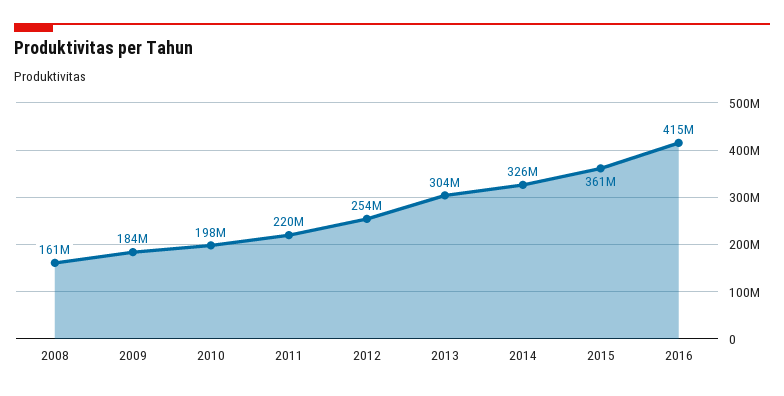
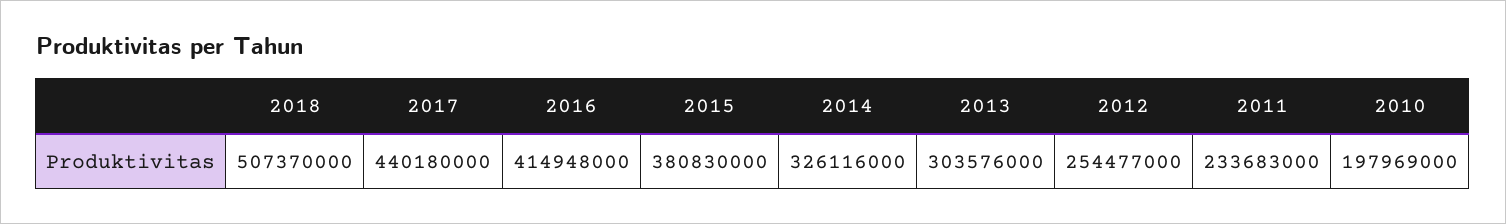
2008: 161000000 -> none
2009: 184000000 -> none
2011: 220000000 -> 233683000
2015: 361000000 -> 380830000
2018: none -> 507370000
2017: none -> 440180000

